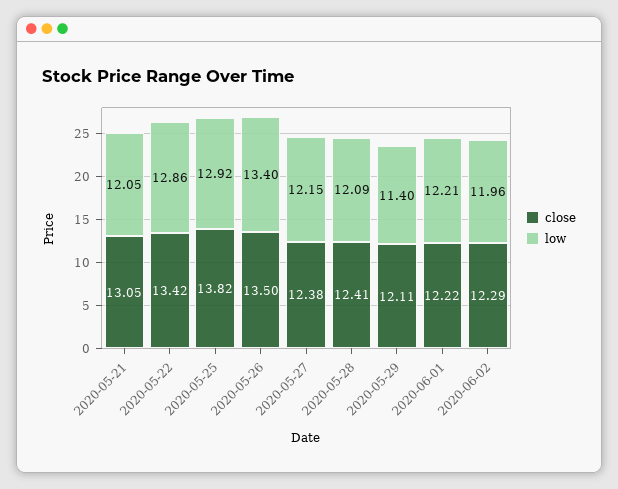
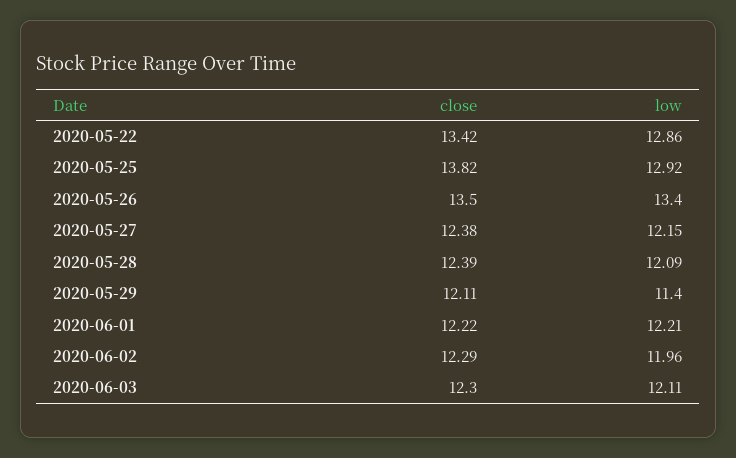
close, 2020-05-21: 13.05 -> none
low, 2020-05-21: 12.05 -> none
close, 2020-05-28: 12.41 -> 12.39
close, 2020-06-03: none -> 12.3
low, 2020-06-03: none -> 12.11

